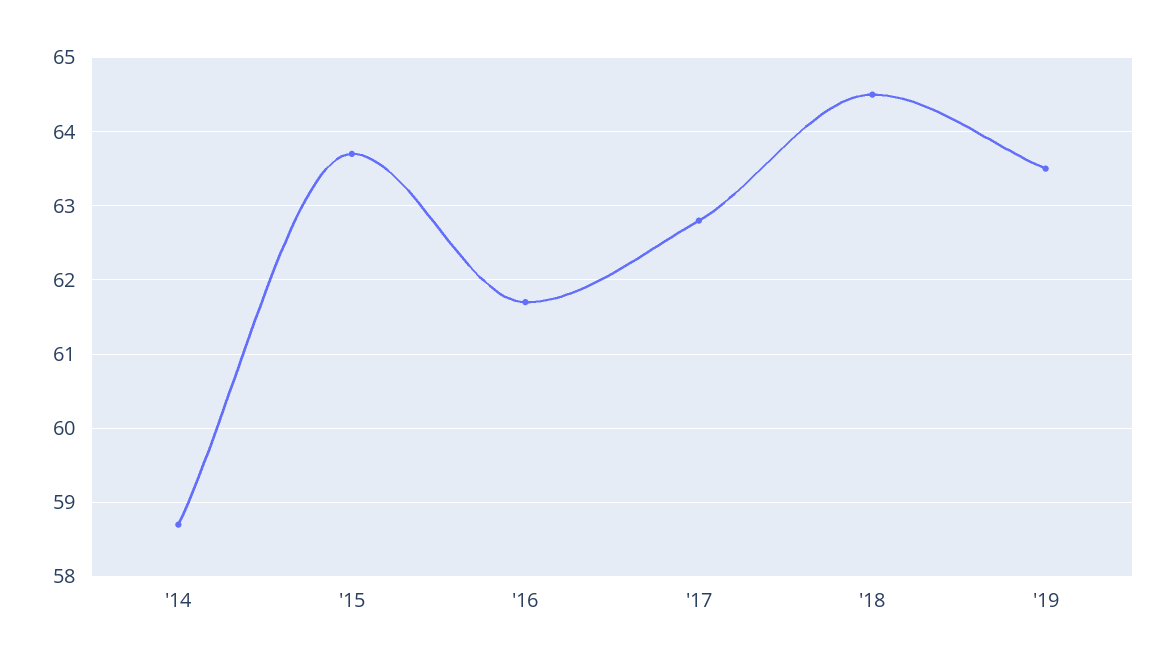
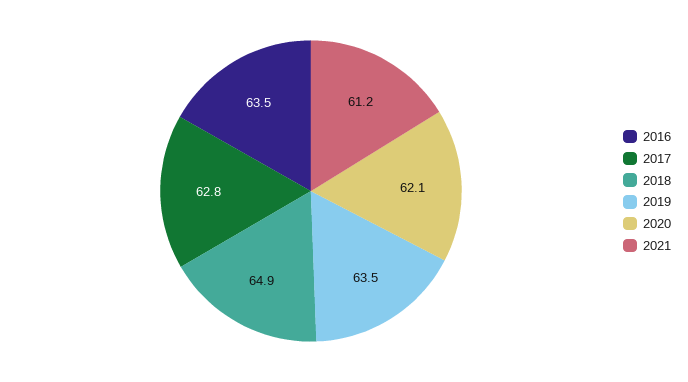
'14: 58.7 -> none
'15: 63.7 -> none
'16: 61.7 -> 63.5
'18: 64.5 -> 64.9
2020: none -> 62.1
2021: none -> 61.2

